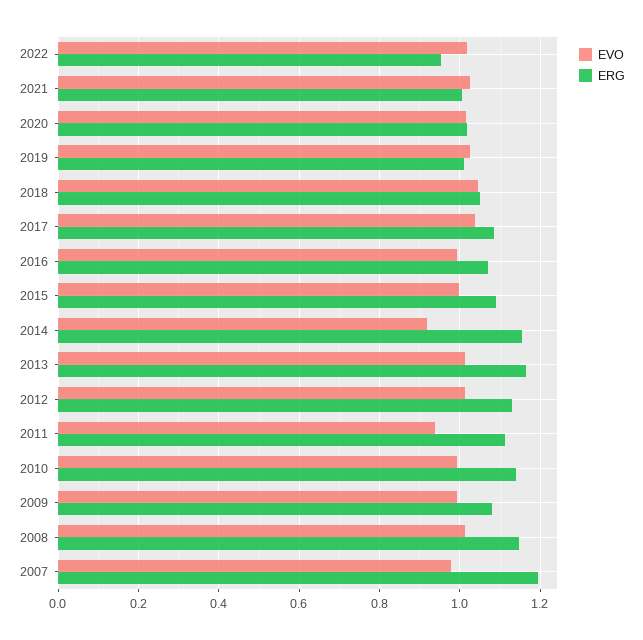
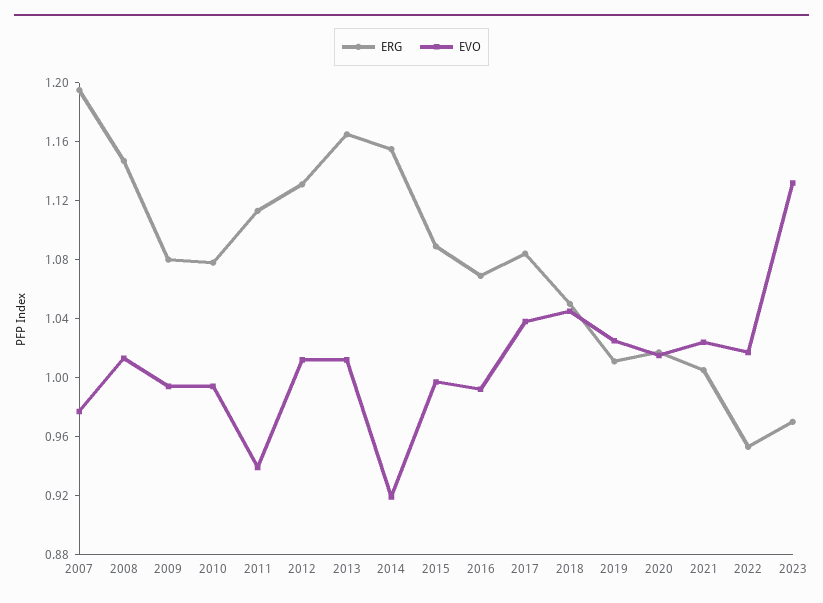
ERG, 2010: 1.14 -> 1.08
ERG, 2023: none -> 0.97
EVO, 2023: none -> 1.13

